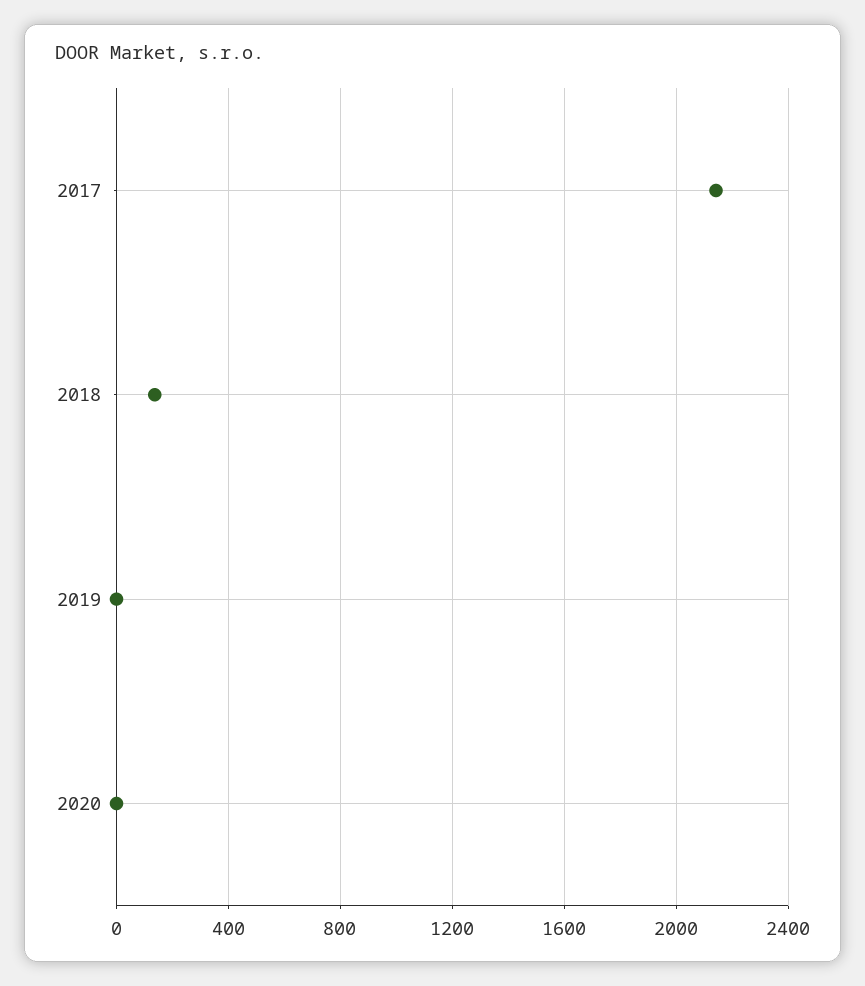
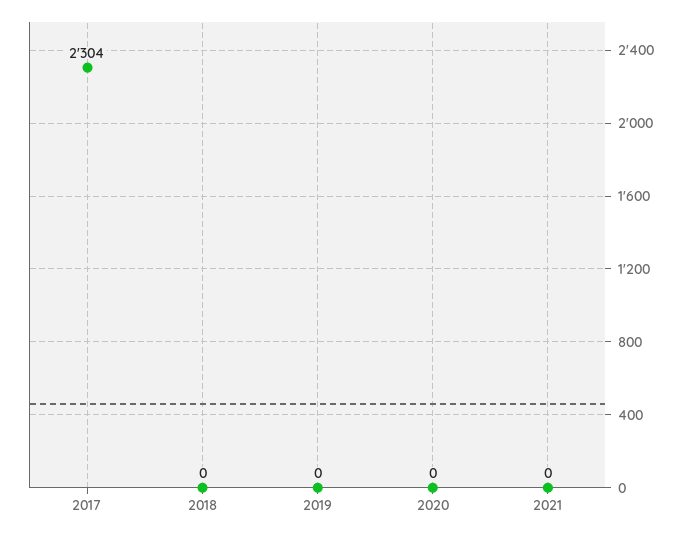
2017: 2150 -> 2304
2018: 150 -> 0
2021: none -> 0

